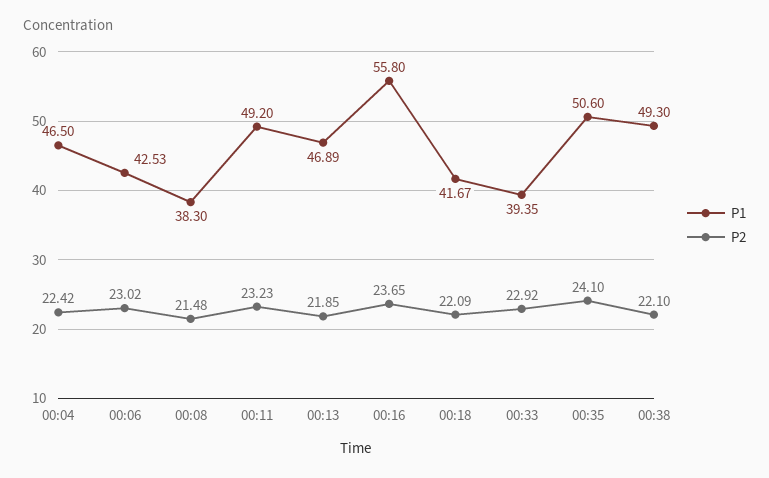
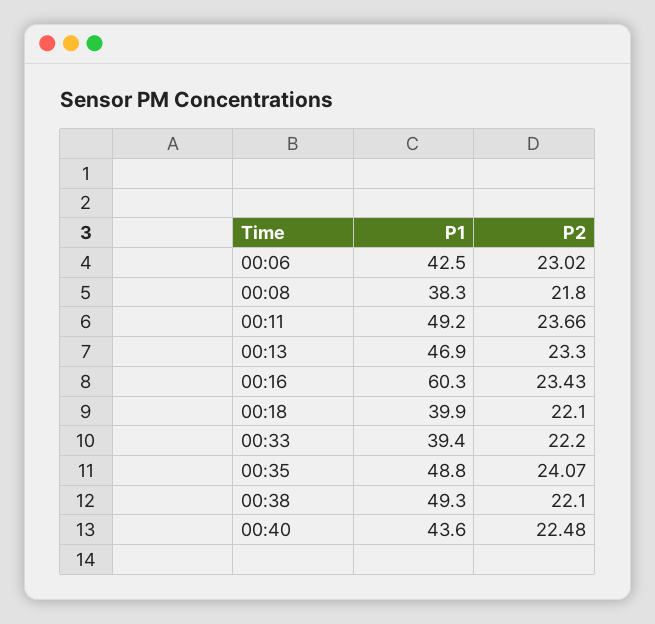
P1, 00:04: 46.5 -> none
P2, 00:04: 22.42 -> none
P2, 00:08: 21.48 -> 21.8
P2, 00:11: 23.23 -> 23.66
P2, 00:13: 21.85 -> 23.3
P1, 00:16: 55.8 -> 60.3
P2, 00:16: 23.65 -> 23.43
P1, 00:18: 41.67 -> 39.9
P2, 00:18: 22.09 -> 22.1
P2, 00:33: 22.92 -> 22.2
P1, 00:35: 50.6 -> 48.8
P2, 00:35: 24.1 -> 24.07
P1, 00:40: none -> 43.6
P2, 00:40: none -> 22.48

